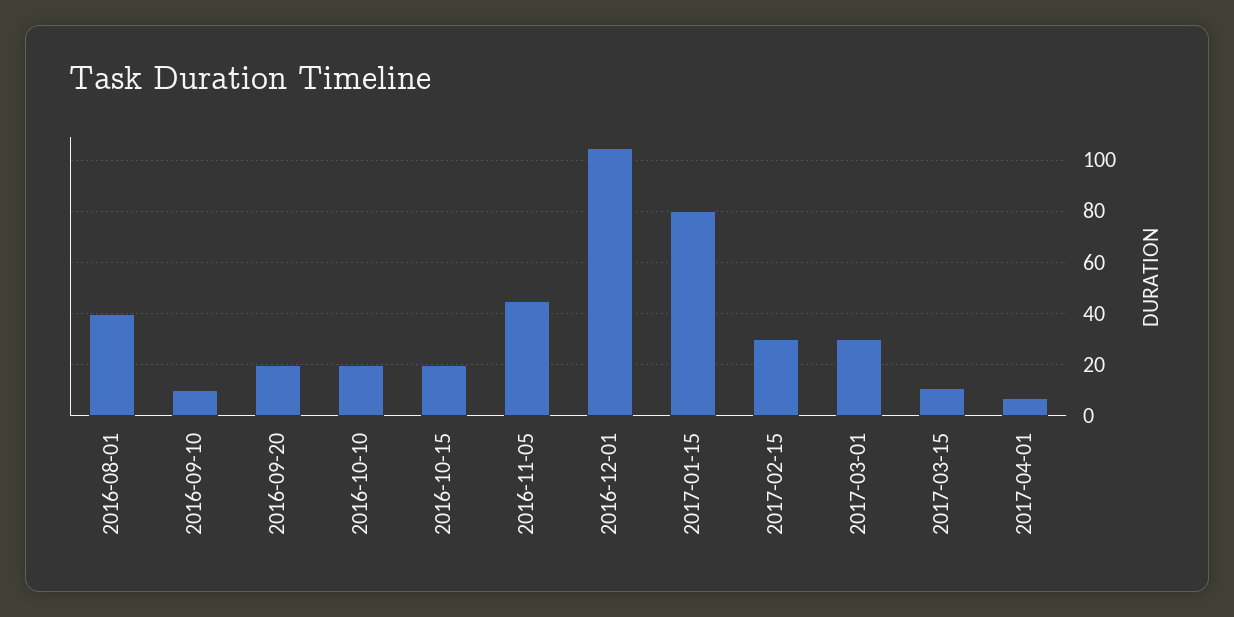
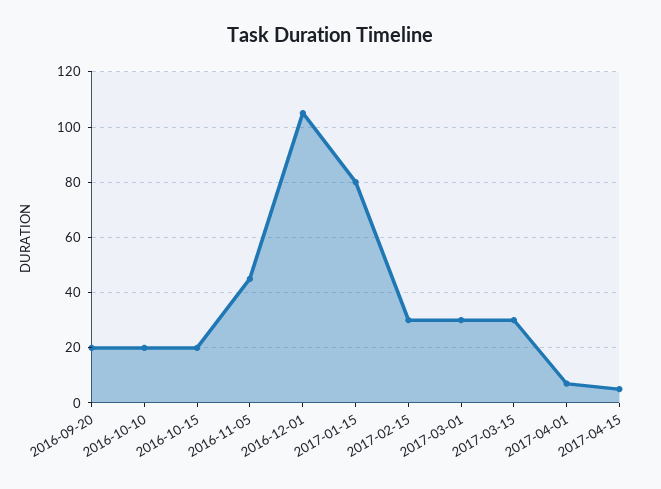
2016-08-01: 40 -> none
2016-09-10: 10 -> none
2017-03-15: 10 -> 30
2017-04-15: none -> 5

